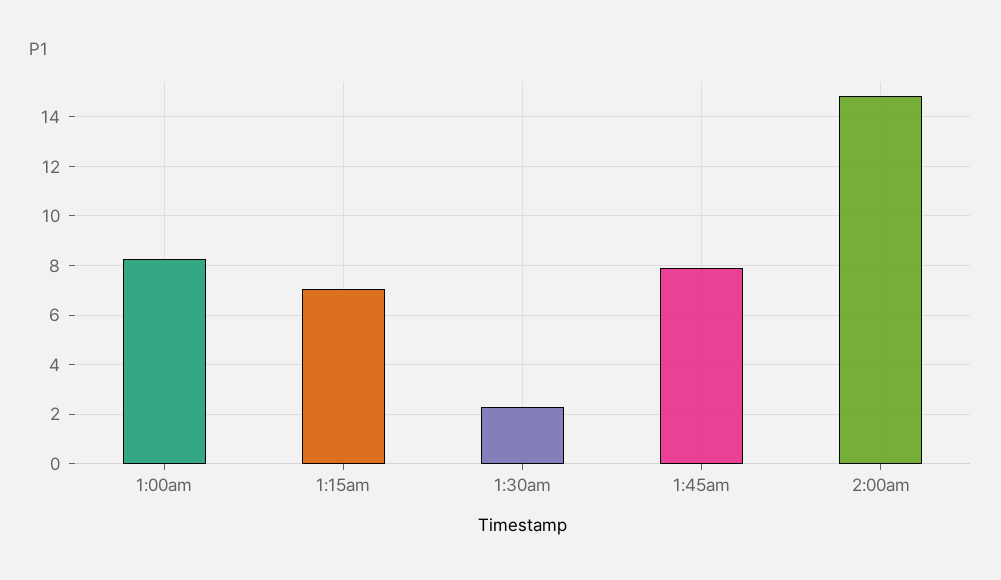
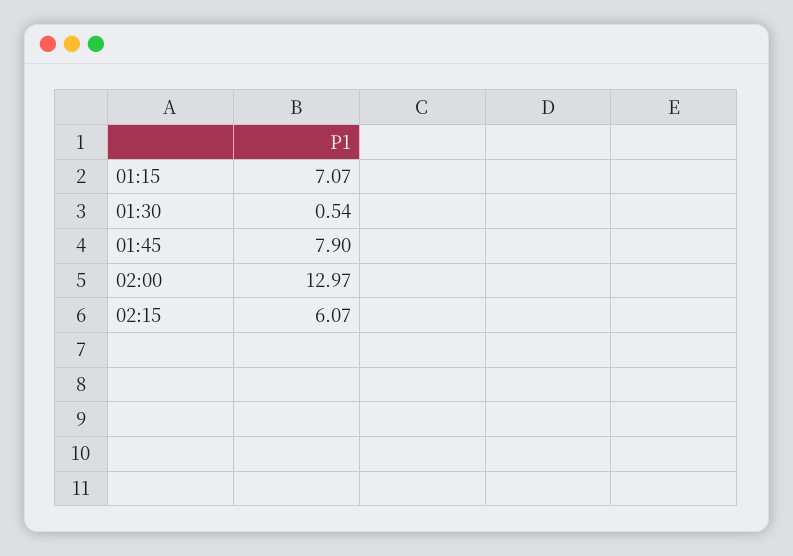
1:00am: 8.25 -> none
1:30am: 2.25 -> 0.54
2:00am: 14.75 -> 12.97
02:15: none -> 6.07

